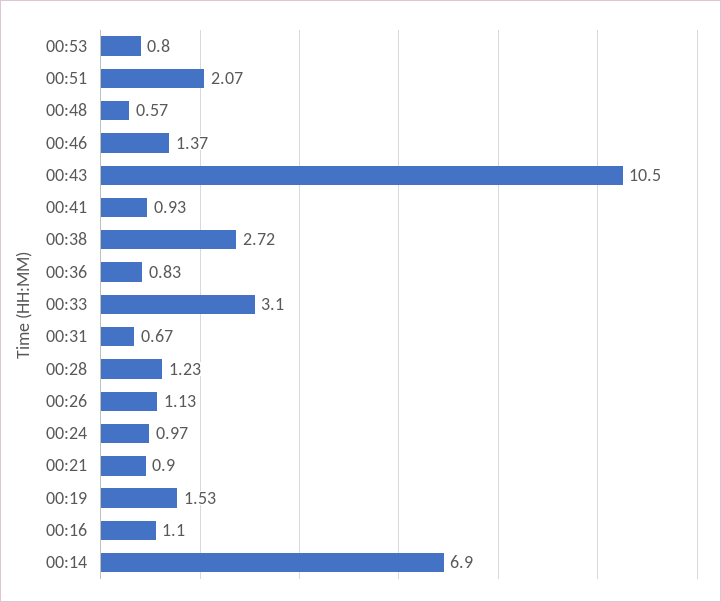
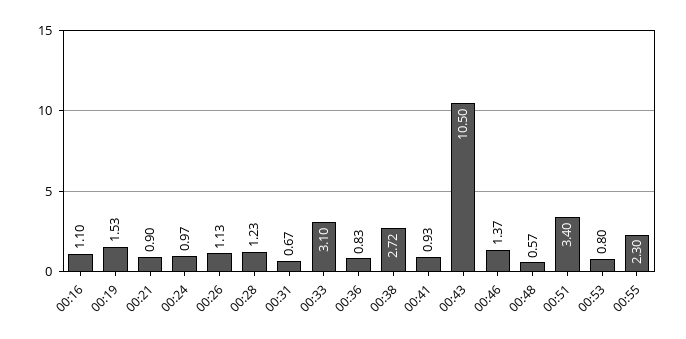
00:51: 2.07 -> 3.4
00:14: 6.9 -> none
00:55: none -> 2.3

